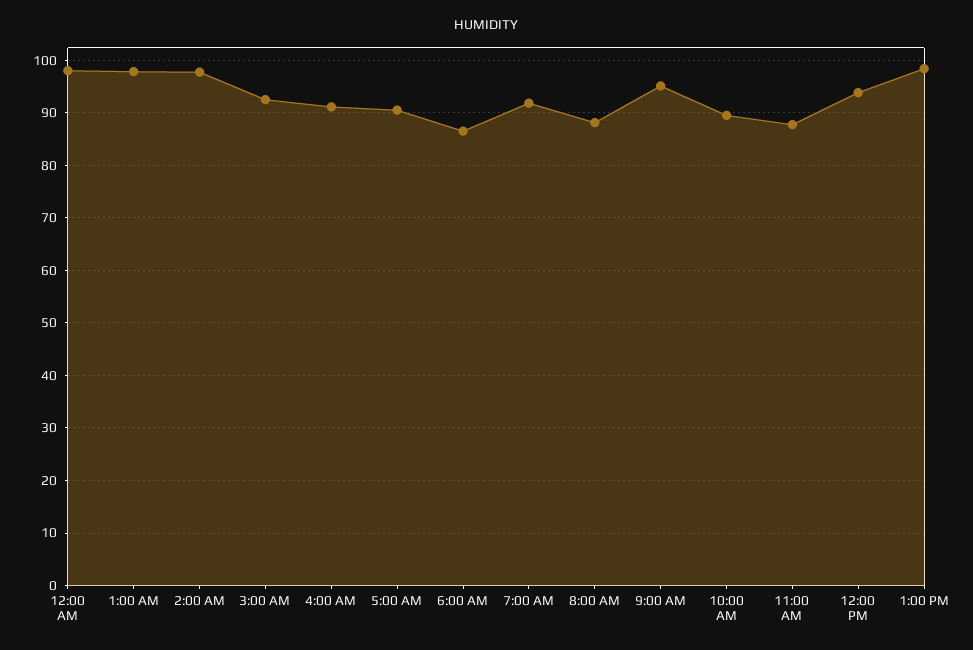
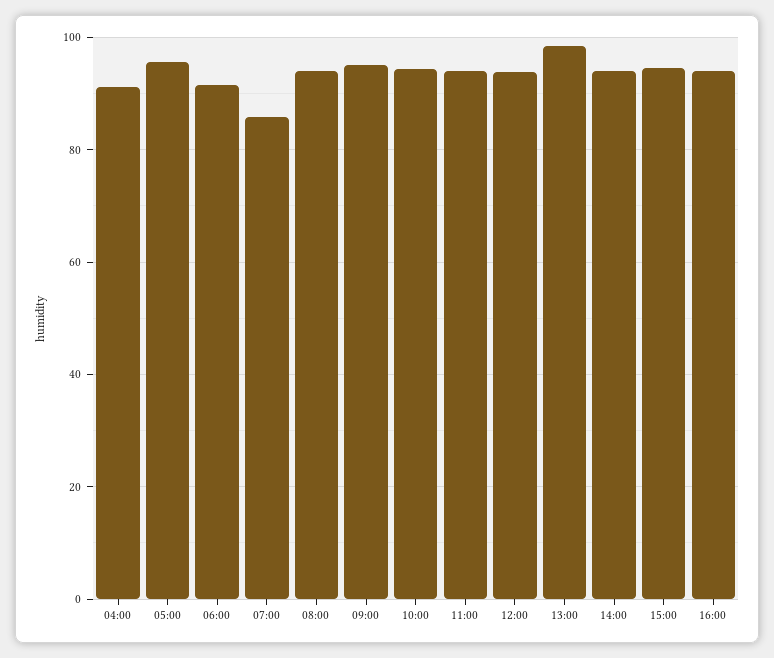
12:00 AM: 98 -> none
1:00 AM: 98 -> none
2:00 AM: 98 -> none
3:00 AM: 92 -> none
5:00 AM: 90 -> 96
6:00 AM: 86 -> 92
7:00 AM: 92 -> 86
8:00 AM: 88 -> 94
10:00 AM: 90 -> 94
11:00 AM: 88 -> 94
14:00: none -> 94
15:00: none -> 94
16:00: none -> 94

